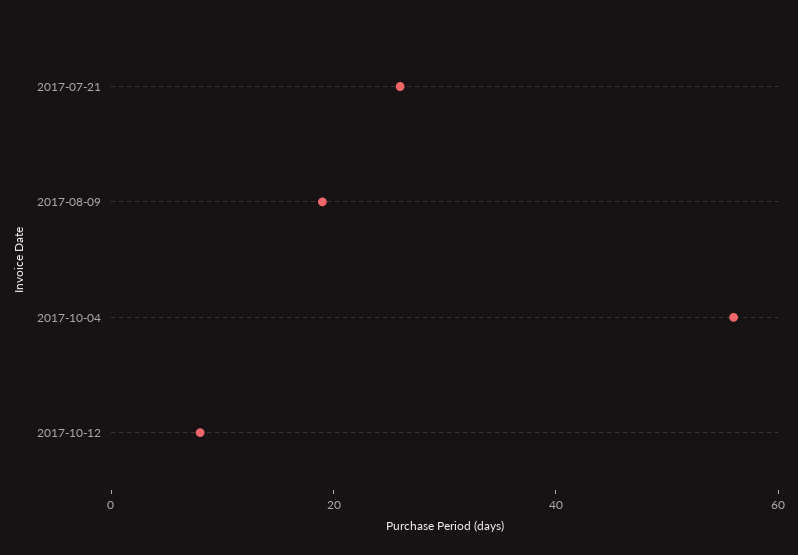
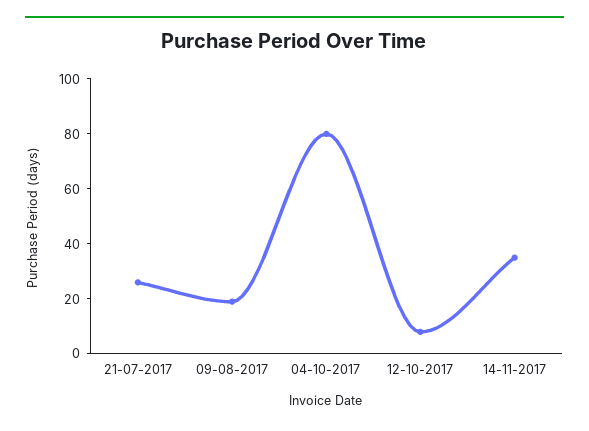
2017-10-04: 55 -> 80
14-11-2017: none -> 35

